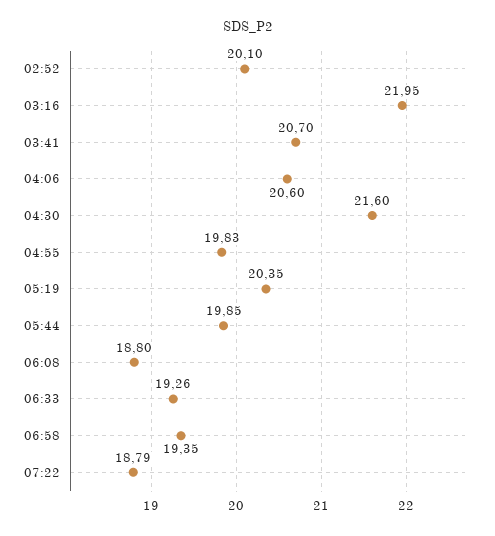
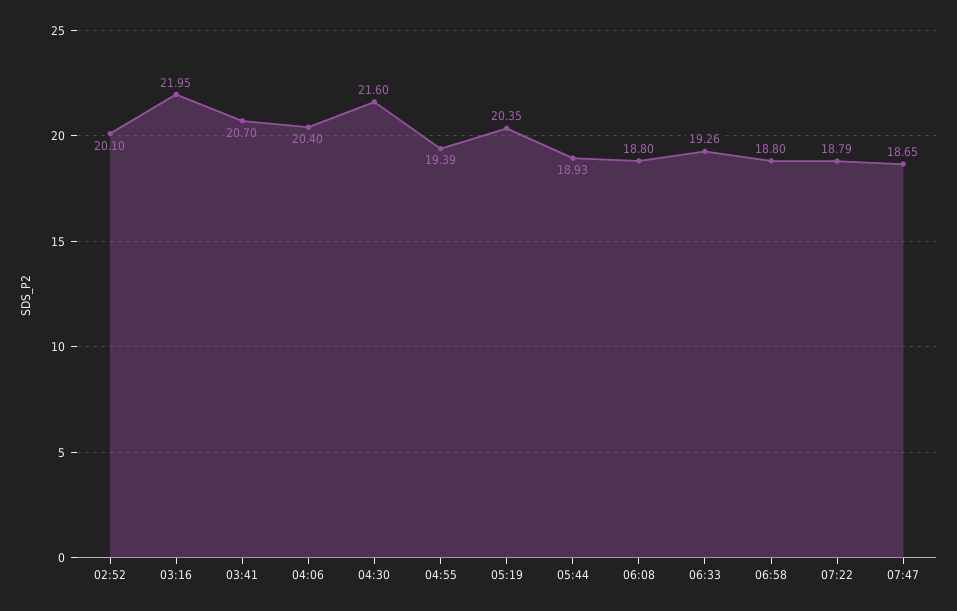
04:06: 20.6 -> 20.4
04:55: 19.83 -> 19.39
05:44: 19.85 -> 18.93
06:58: 19.35 -> 18.8
07:47: none -> 18.65

